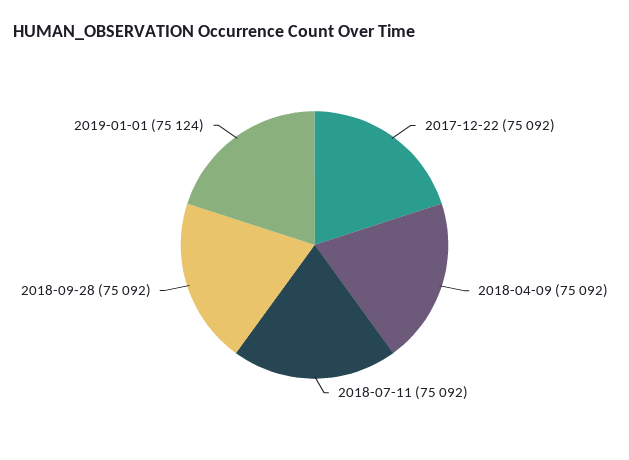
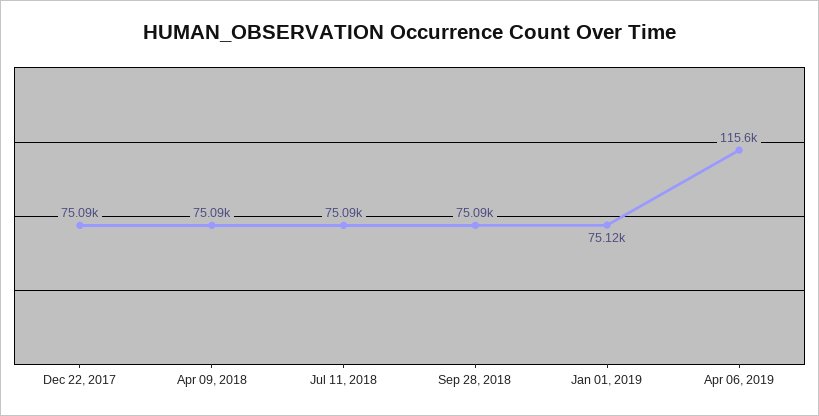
Apr 06, 2019: none -> 115600

